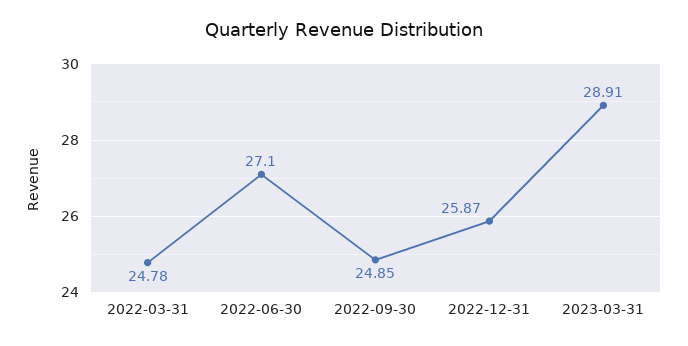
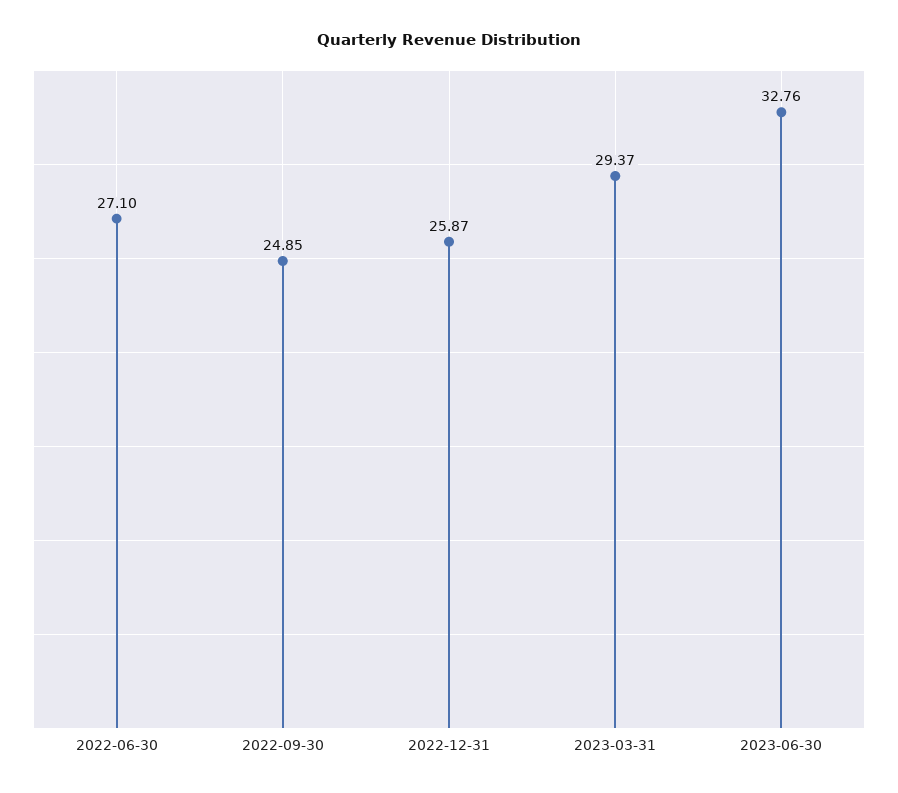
2022-03-31: 24.78 -> none
2023-03-31: 28.91 -> 29.37
2023-06-30: none -> 32.76

